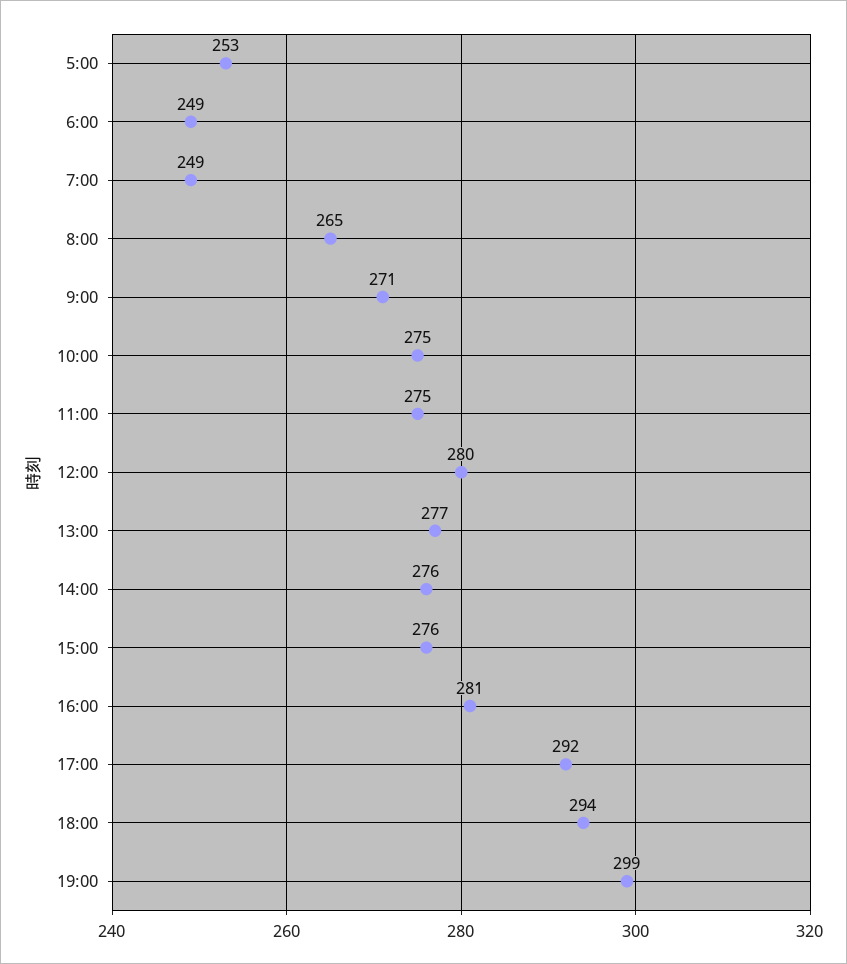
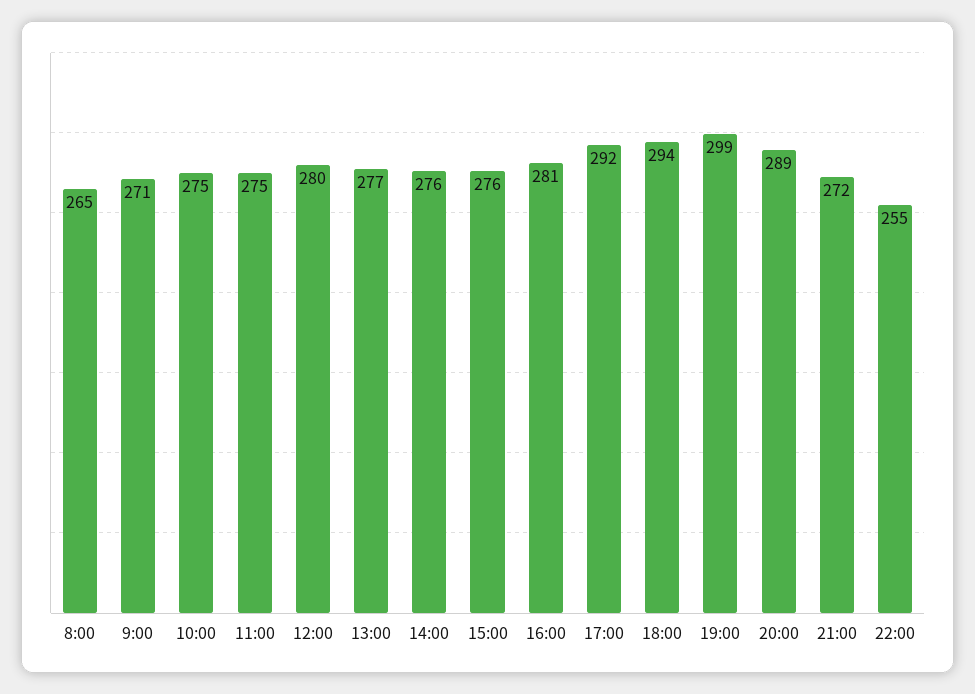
5:00: 253 -> none
6:00: 249 -> none
7:00: 249 -> none
20:00: none -> 289
21:00: none -> 272
22:00: none -> 255

